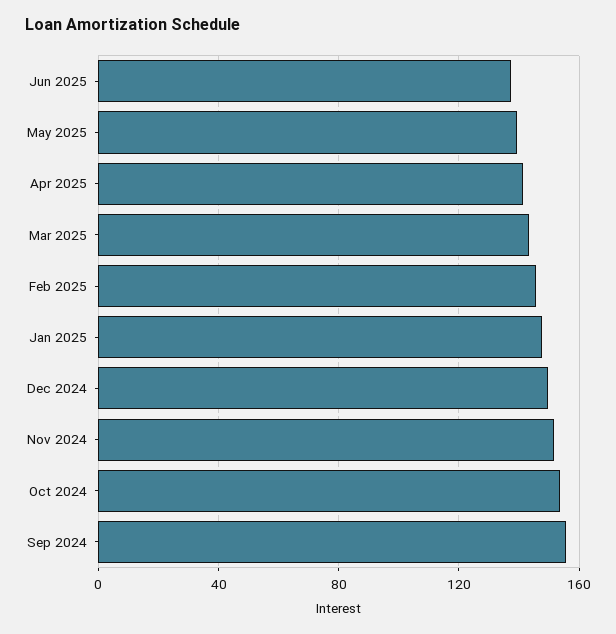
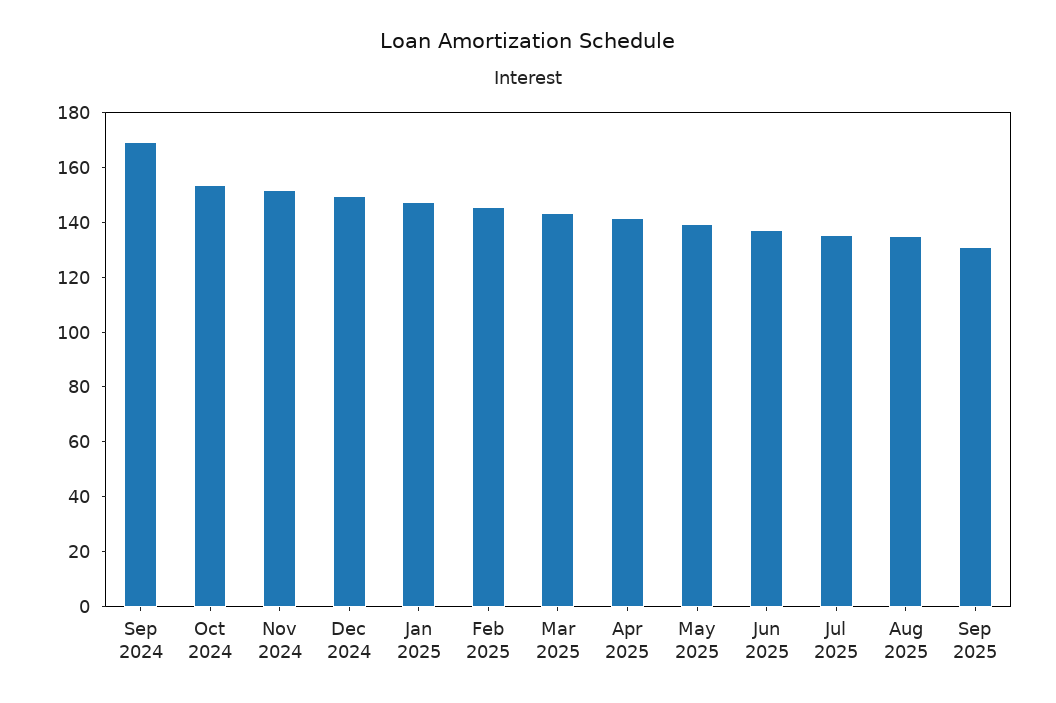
Sep 2024: 155 -> 170
Jul 2025: none -> 135
Aug 2025: none -> 135
Sep 2025: none -> 130

